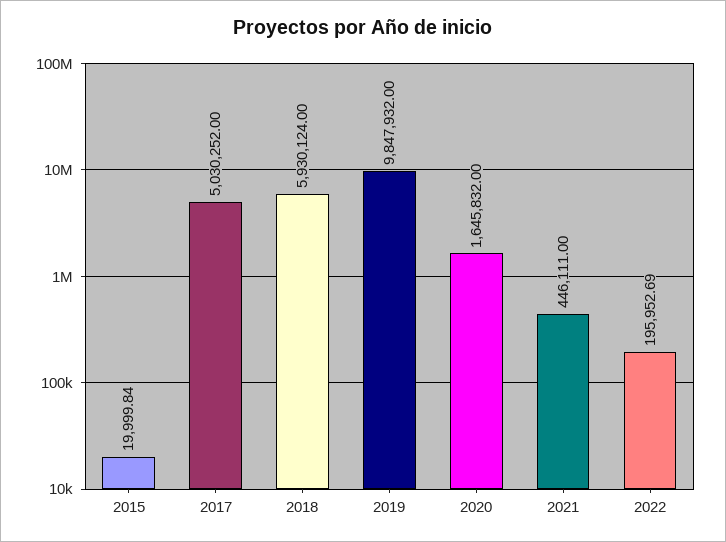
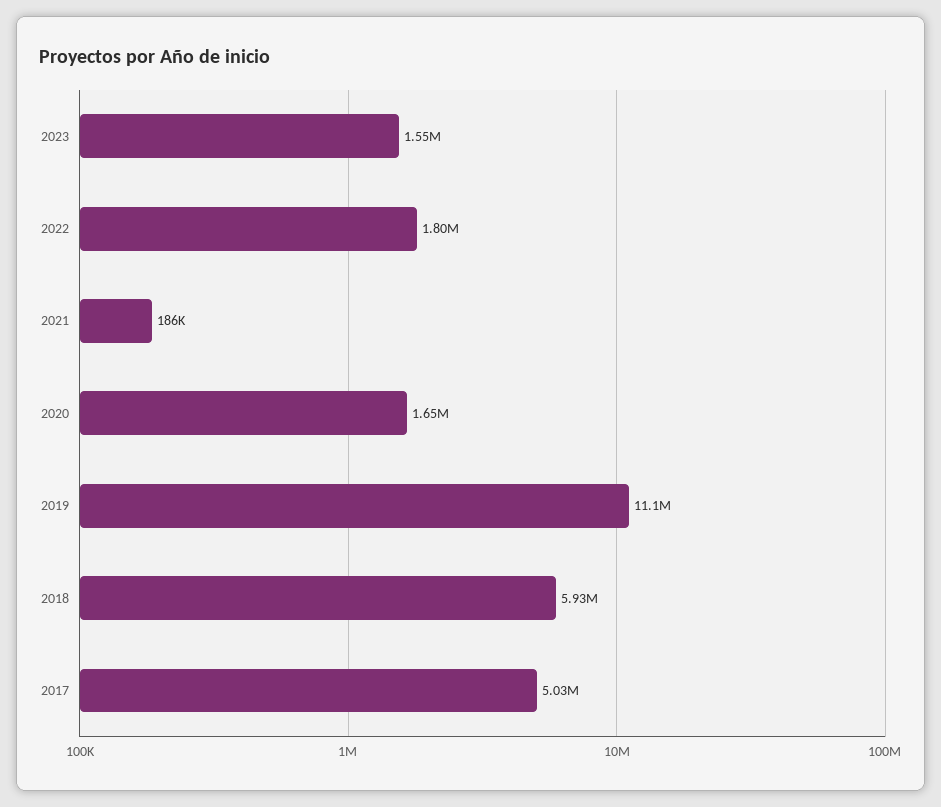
2015: 19999.84 -> none
2019: 9847932 -> 11100000
2021: 446111 -> 186000
2022: 195952.69 -> 1800000
2023: none -> 1550000

